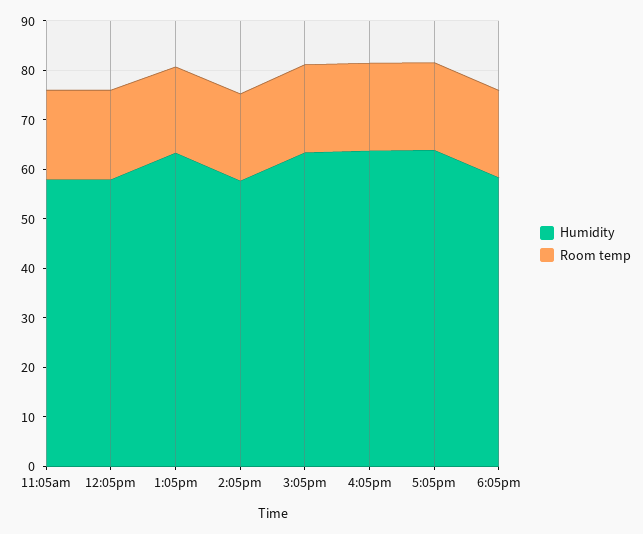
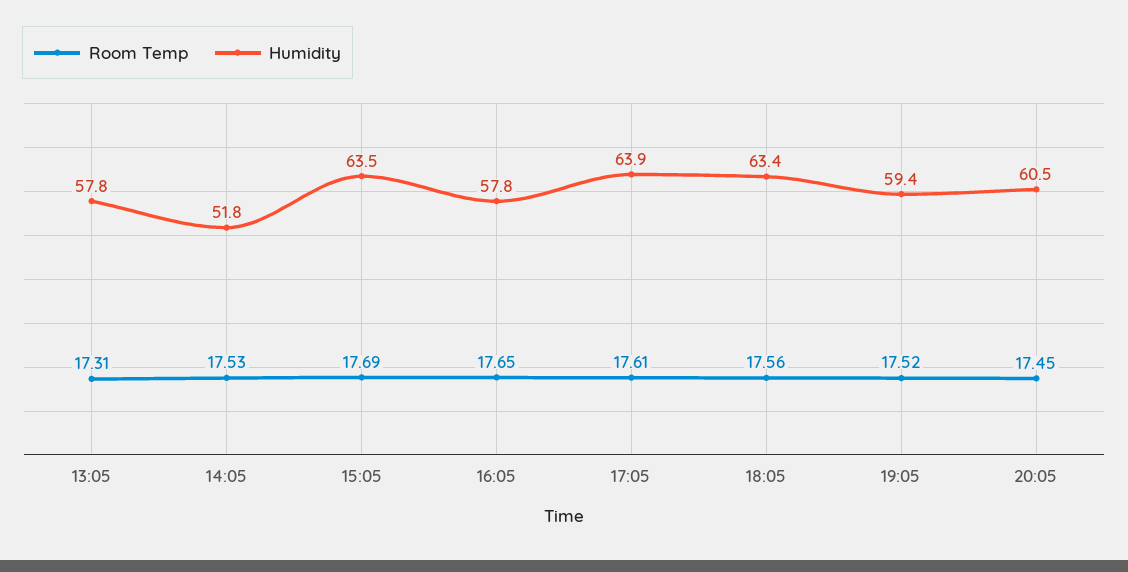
Humidity, 11:05am: 58 -> none
Room temp, 11:05am: 18 -> none
Humidity, 12:05pm: 58 -> none
Room temp, 12:05pm: 18 -> none
Humidity, 1:05pm: 64 -> 57.8
Humidity, 2:05pm: 58 -> 51.8
Humidity, 4:05pm: 64 -> 57.8
Humidity, 6:05pm: 58 -> 63.4
Room temp, 19:05: none -> 17.52
Humidity, 19:05: none -> 59.4
Room temp, 20:05: none -> 17.45
Humidity, 20:05: none -> 60.5

